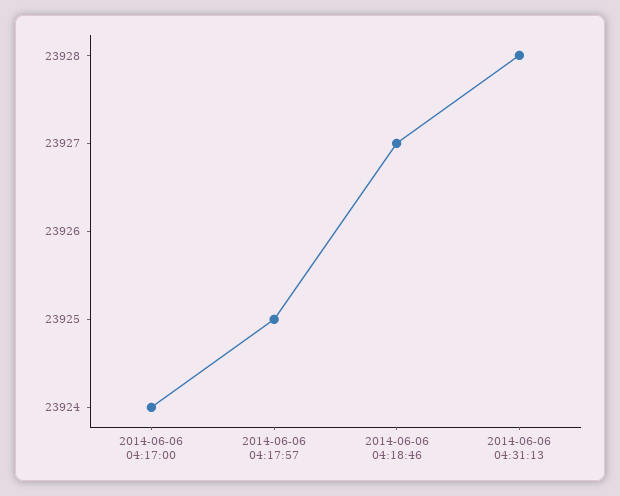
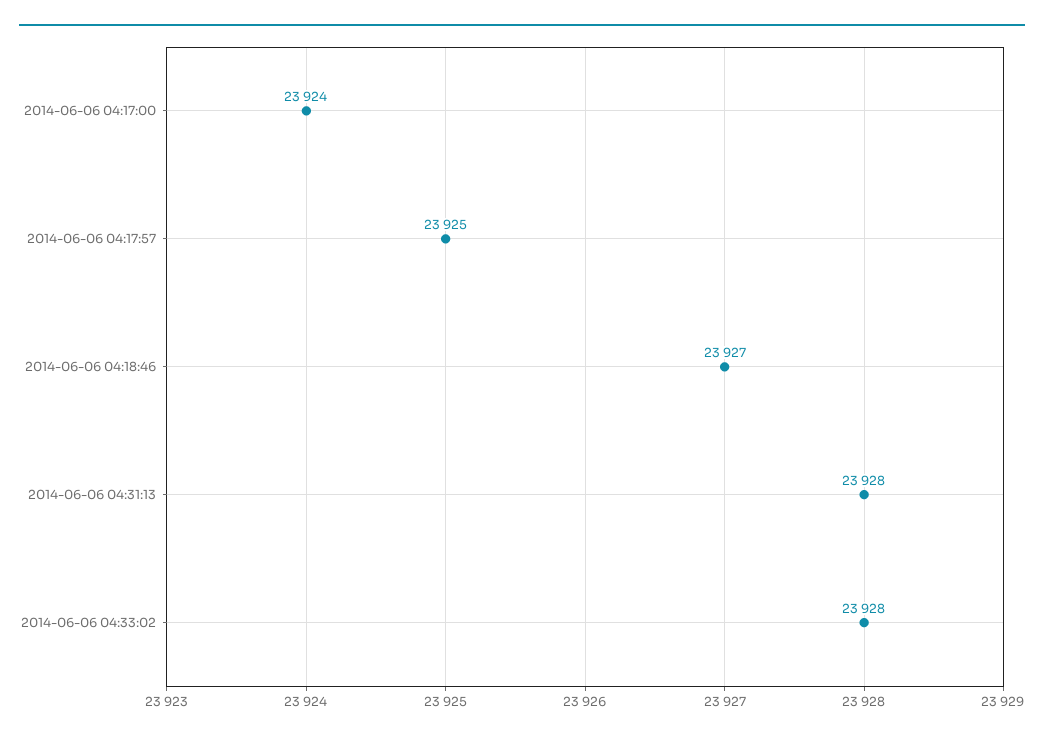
2014-06-06 04:33:02: none -> 23928

